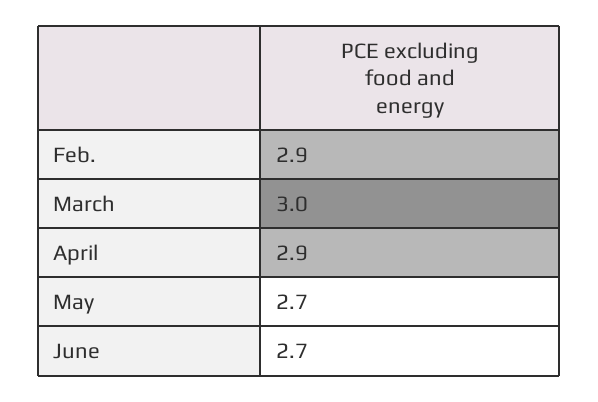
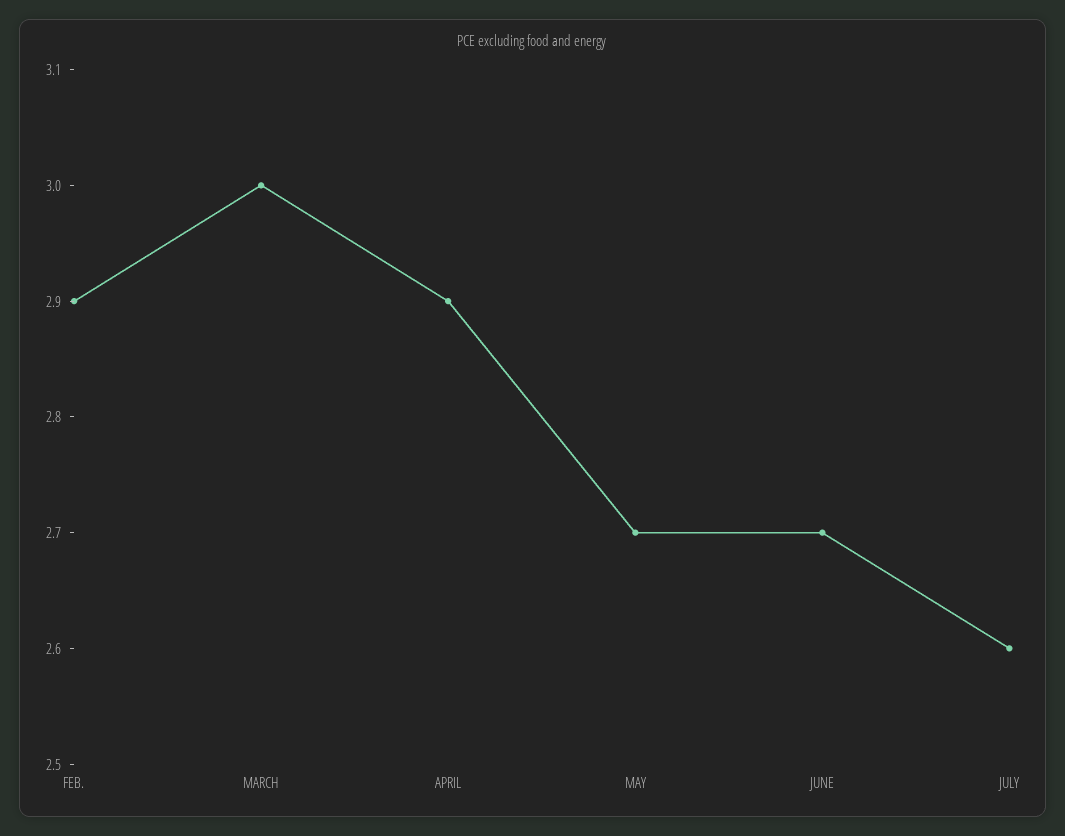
JULY: none -> 2.6

